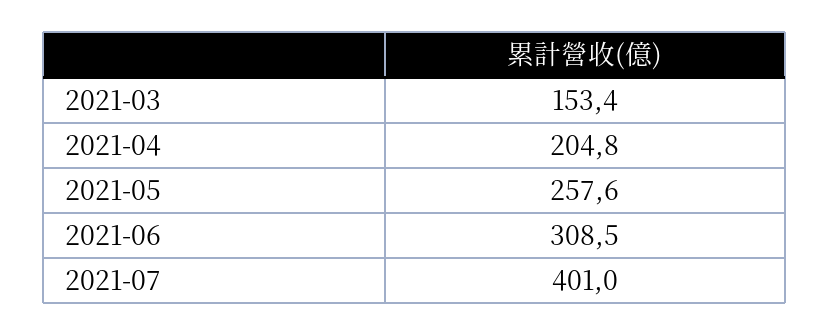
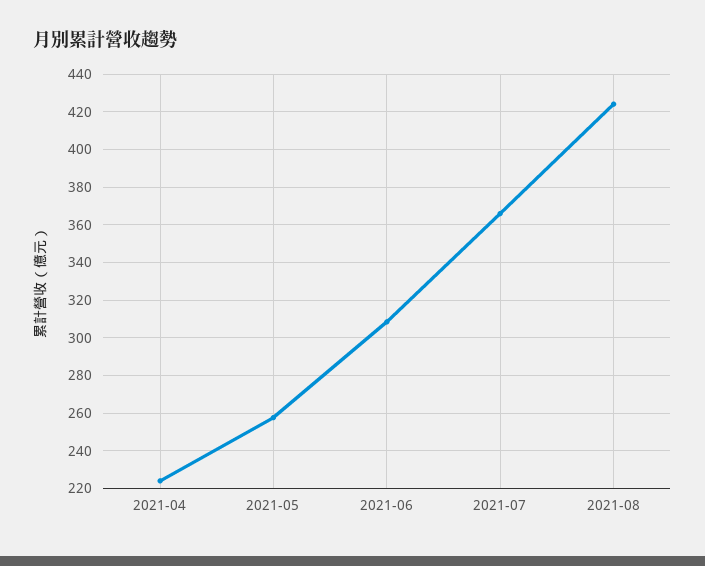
2021-03: 153.4 -> none
2021-04: 204.8 -> 225
2021-07: 401 -> 365
2021-08: none -> 425

